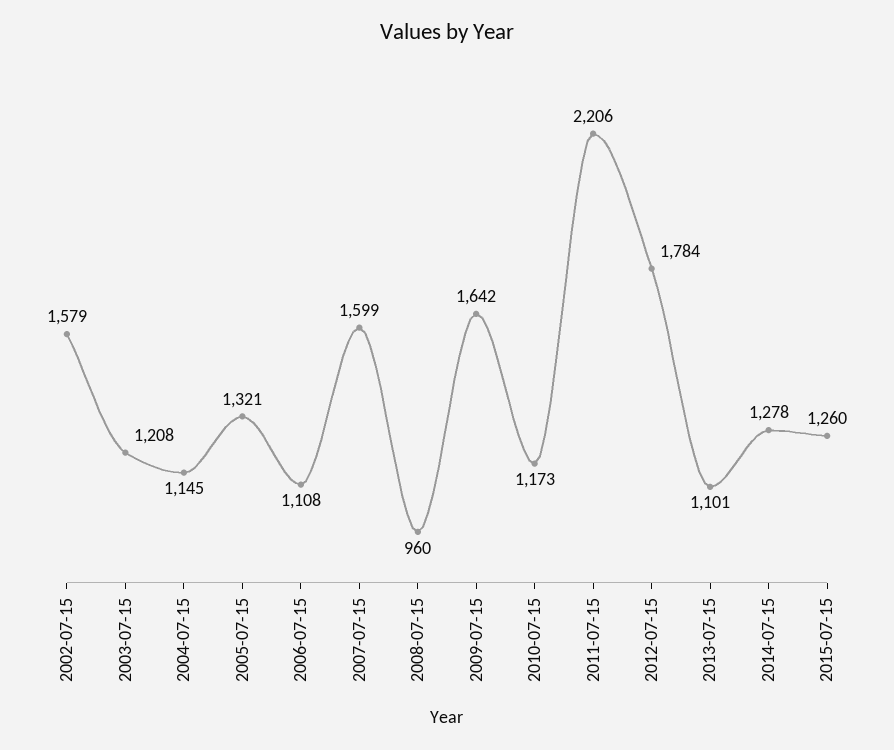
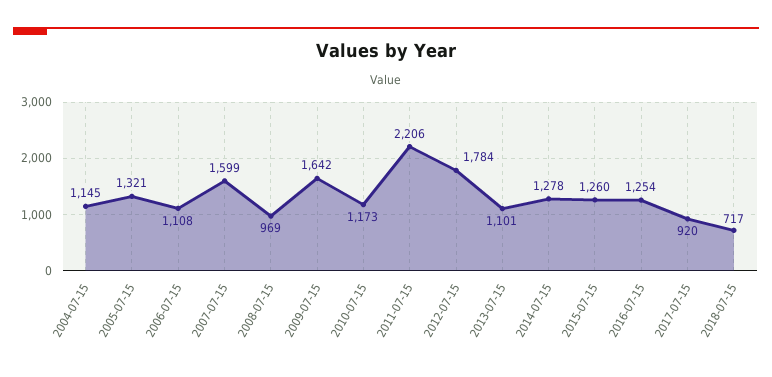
2002-07-15: 1579 -> none
2003-07-15: 1208 -> none
2008-07-15: 960 -> 969
2016-07-15: none -> 1254
2017-07-15: none -> 920
2018-07-15: none -> 717

